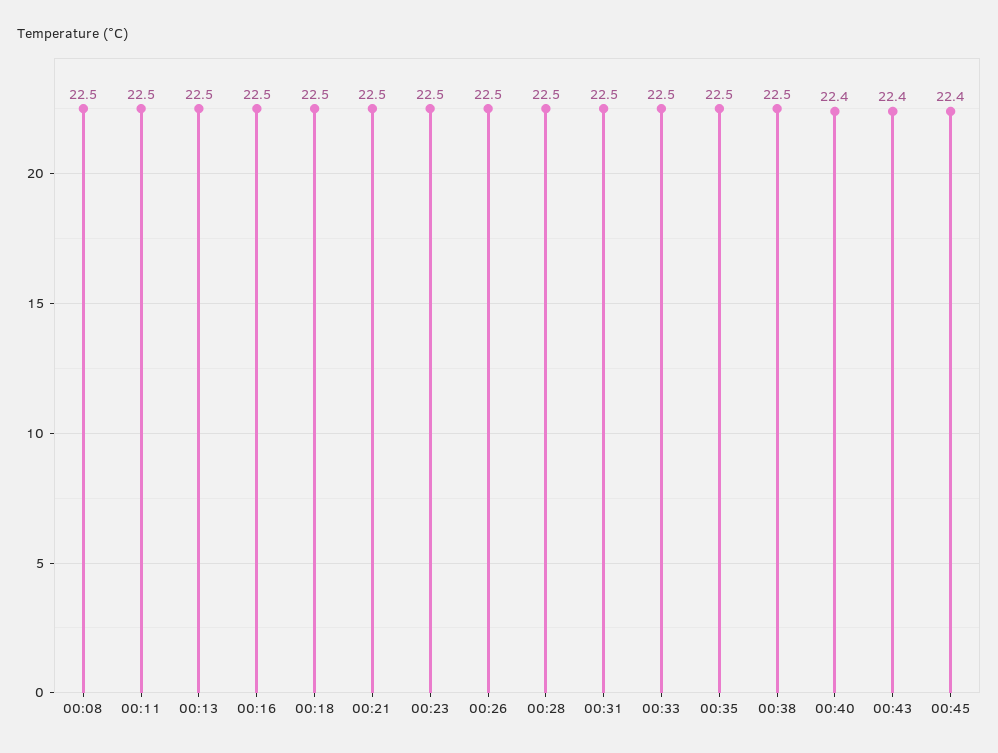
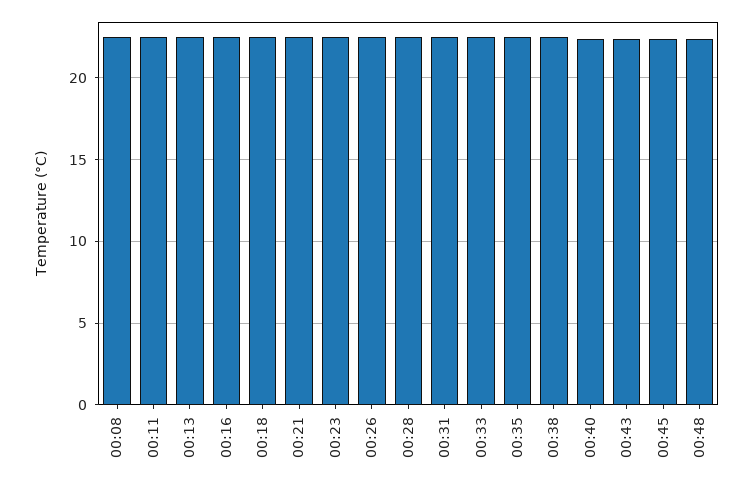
00:48: none -> 22.5

